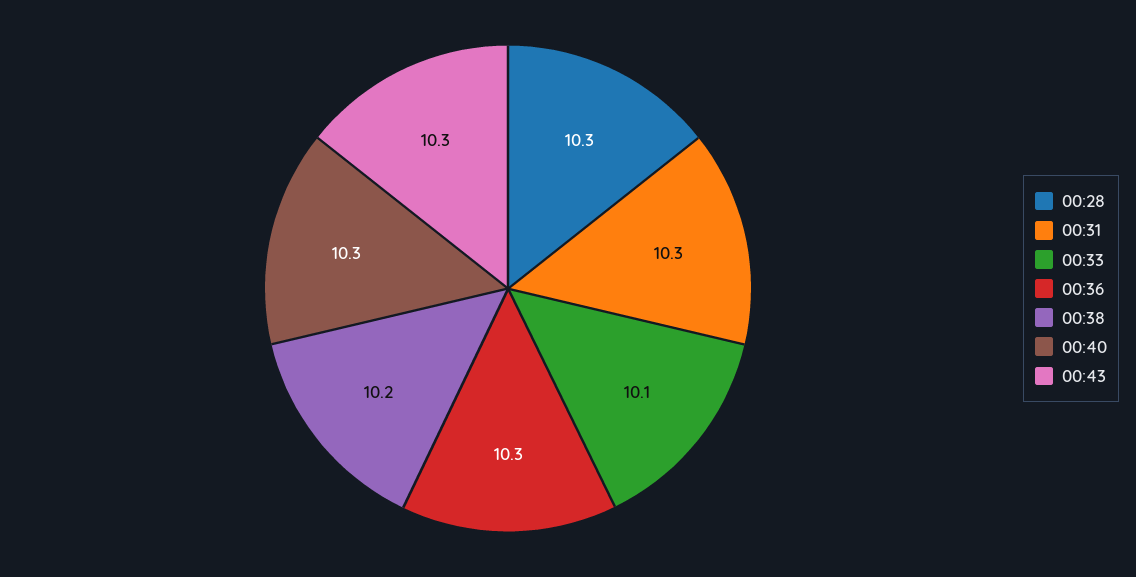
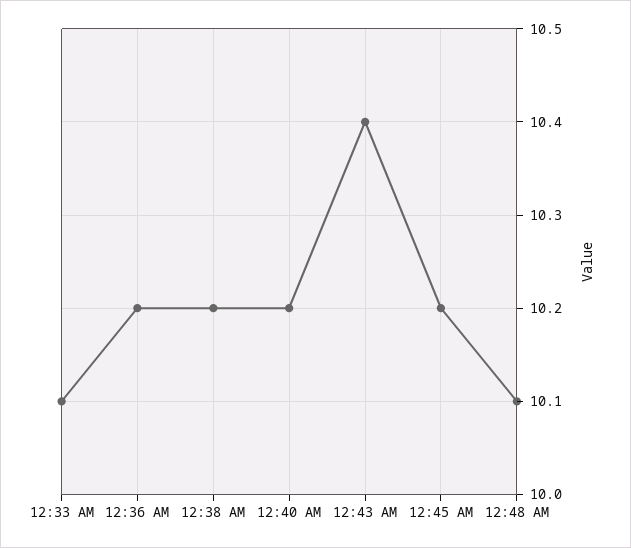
00:28: 10.3 -> none
00:31: 10.3 -> none
00:36: 10.3 -> 10.2
00:40: 10.3 -> 10.2
00:43: 10.3 -> 10.4
12:45 AM: none -> 10.2
12:48 AM: none -> 10.1

